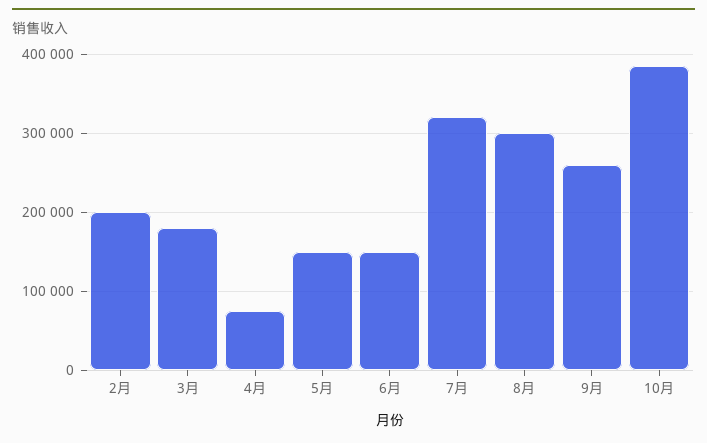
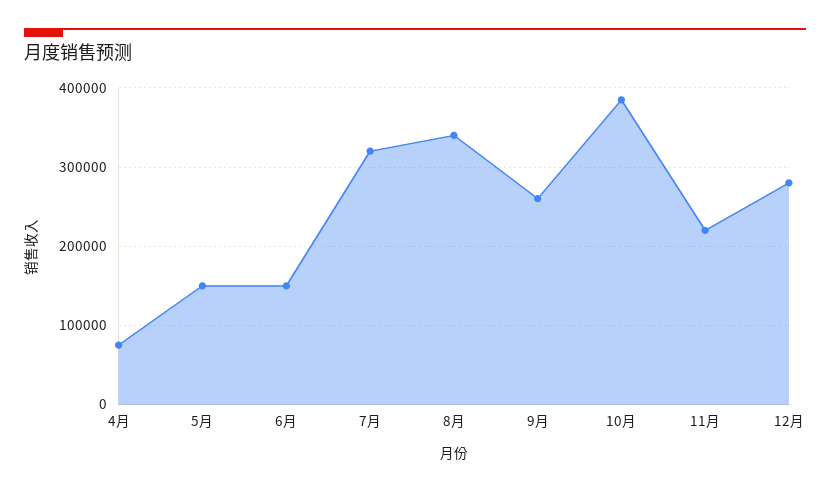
2月: 200000 -> none
3月: 180000 -> none
8月: 300000 -> 340000
11月: none -> 220000
12月: none -> 280000

